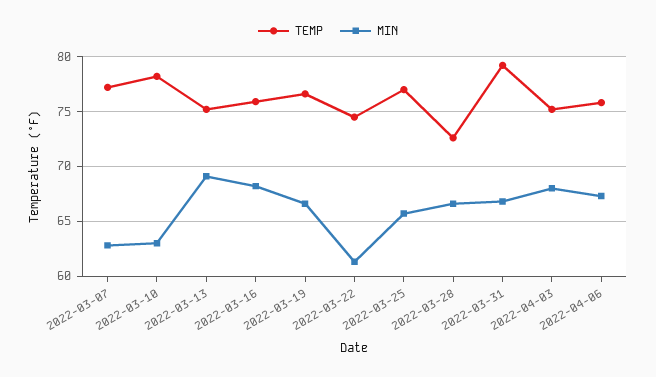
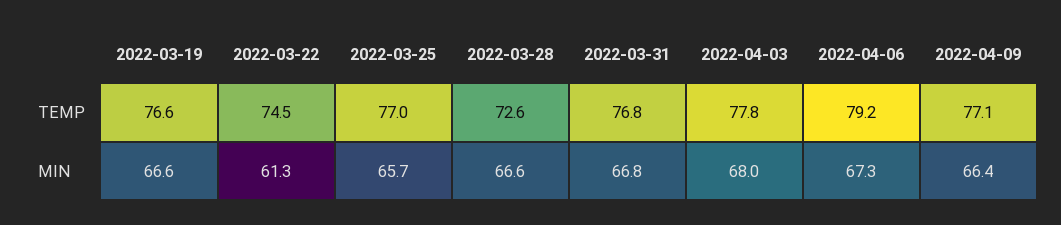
TEMP, 2022-03-07: 77 -> none
MIN, 2022-03-07: 63 -> none
TEMP, 2022-03-10: 78 -> none
MIN, 2022-03-10: 63 -> none
TEMP, 2022-03-13: 75 -> none
MIN, 2022-03-13: 69 -> none
TEMP, 2022-03-16: 76 -> none
MIN, 2022-03-16: 68 -> none
TEMP, 2022-03-31: 79 -> 76.8
TEMP, 2022-04-03: 75 -> 77.8
TEMP, 2022-04-06: 76 -> 79.2
TEMP, 2022-04-09: none -> 77.1
MIN, 2022-04-09: none -> 66.4

